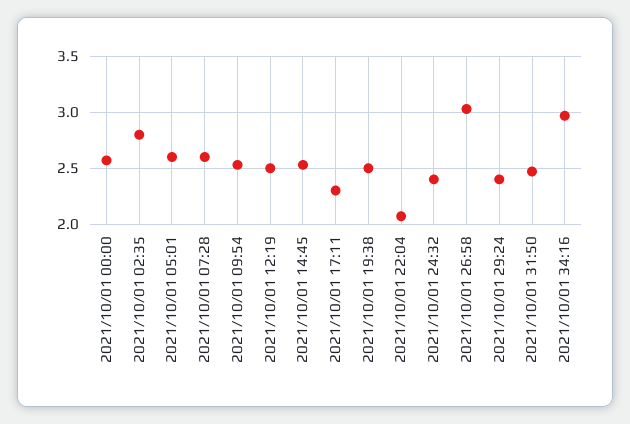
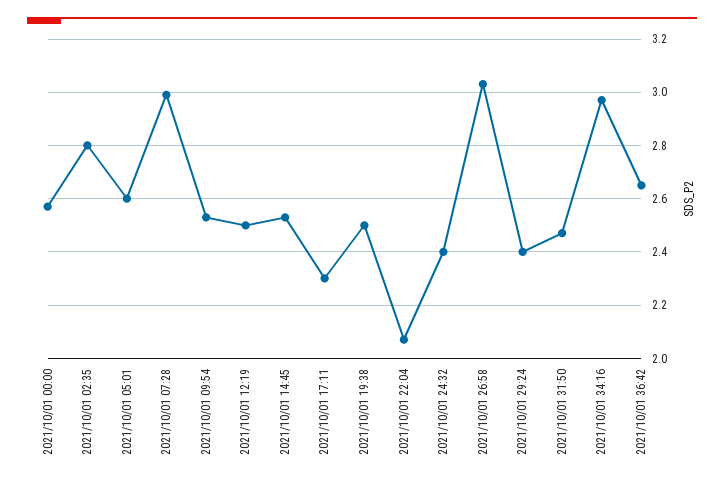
2021/10/01 07:28: 2.6 -> 3
2021/10/01 36:42: none -> 2.65

